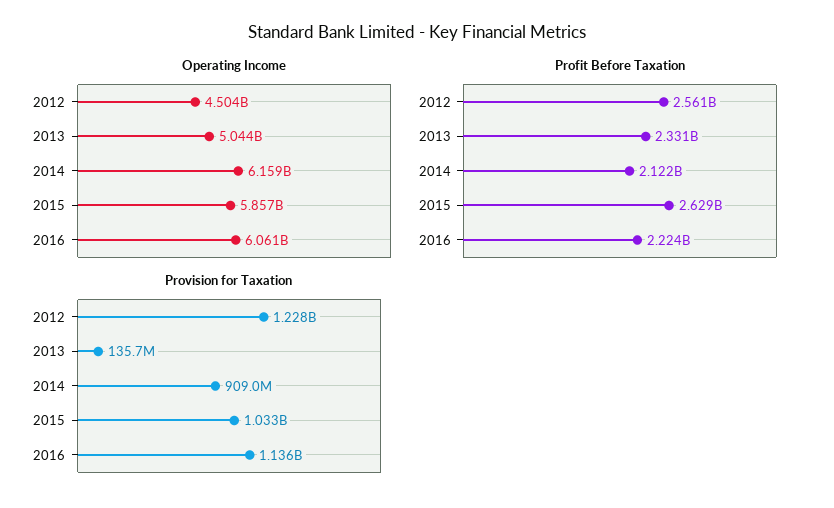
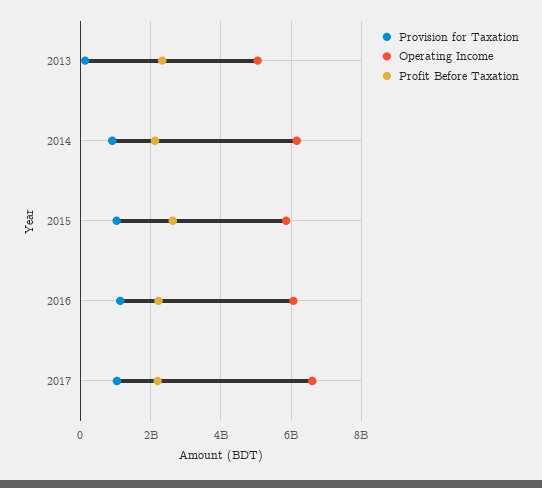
Operating Income, 2012: 4504000000 -> none
Profit Before Taxation, 2012: 2561000000 -> none
Provision for Taxation, 2012: 1228000000 -> none
Provision for Taxation, 2017: none -> 1000000000
Operating Income, 2017: none -> 6600000000
Profit Before Taxation, 2017: none -> 2200000000

